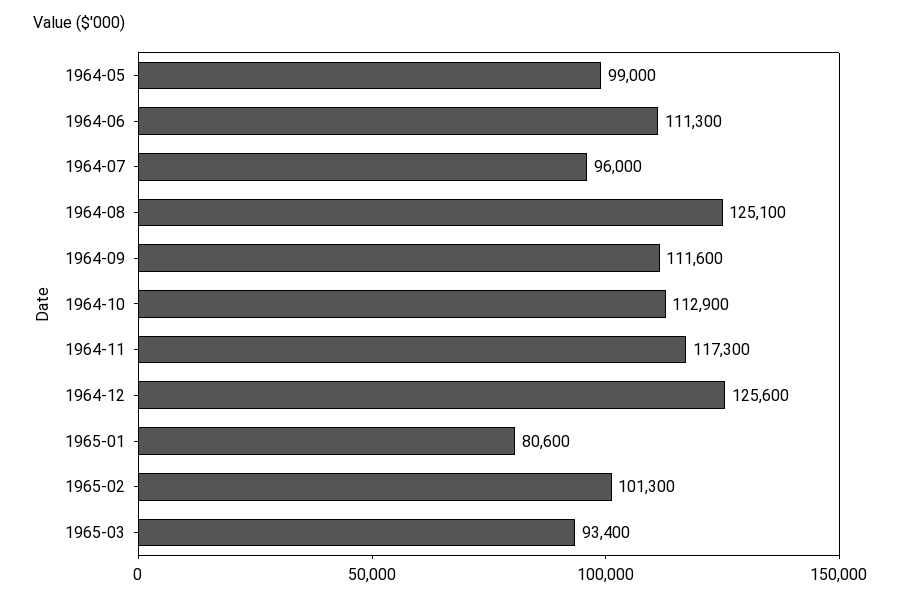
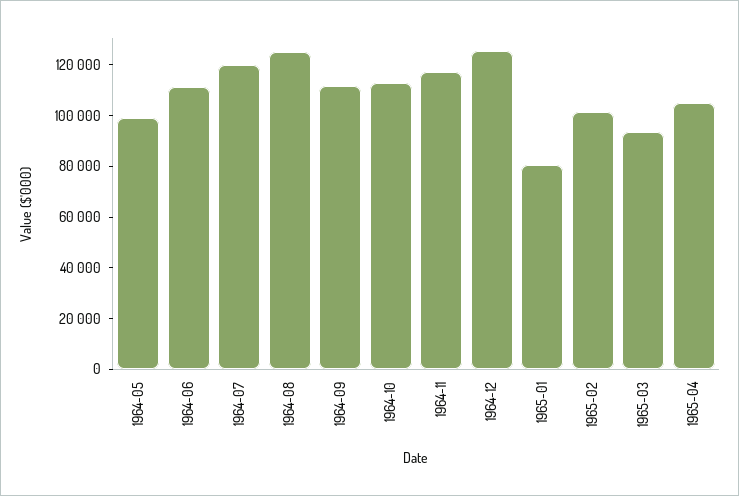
1964-07: 96000 -> 120000
1965-04: none -> 105000

